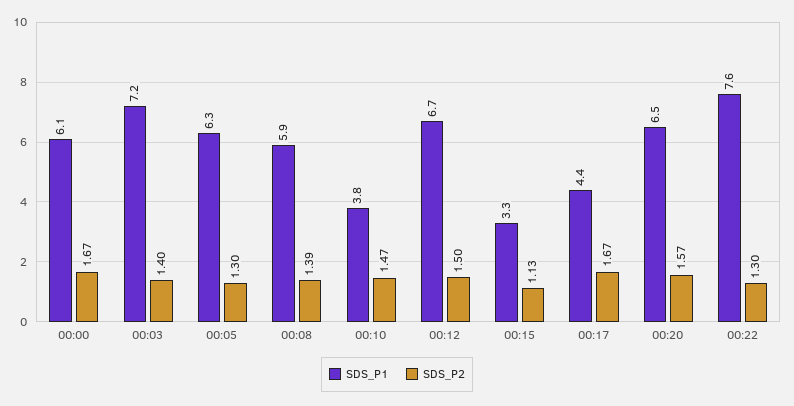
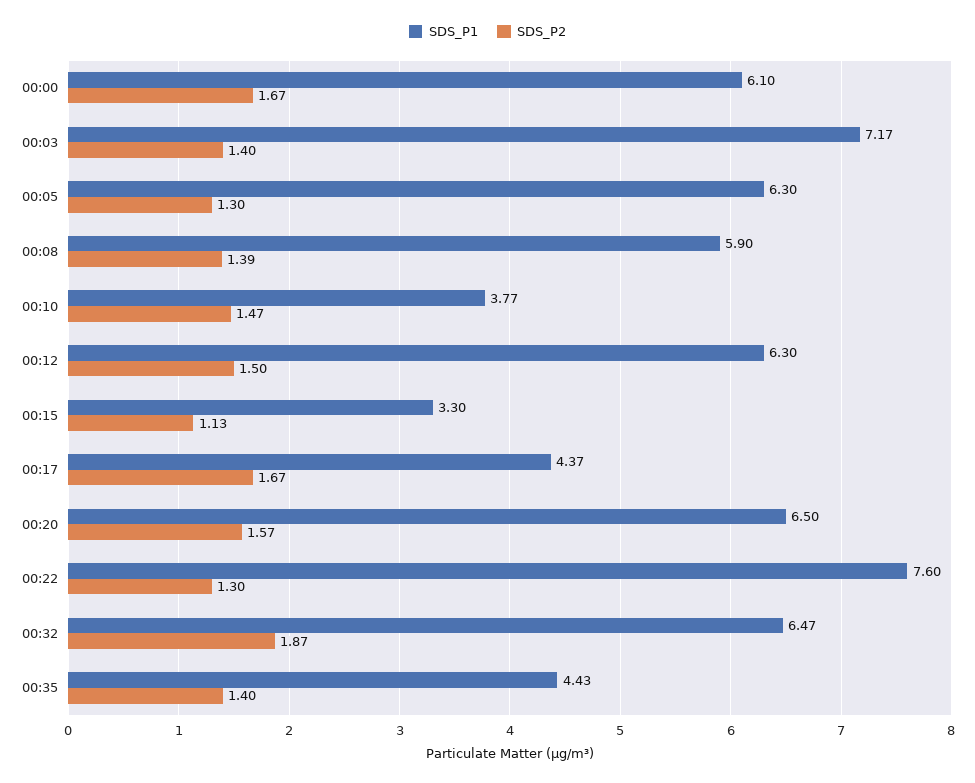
SDS_P1, 00:12: 6.7 -> 6.3
SDS_P1, 00:32: none -> 6.47
SDS_P2, 00:32: none -> 1.87
SDS_P1, 00:35: none -> 4.43
SDS_P2, 00:35: none -> 1.4

